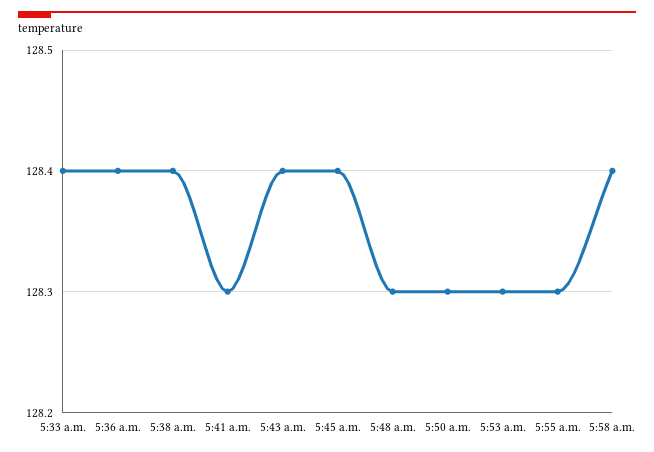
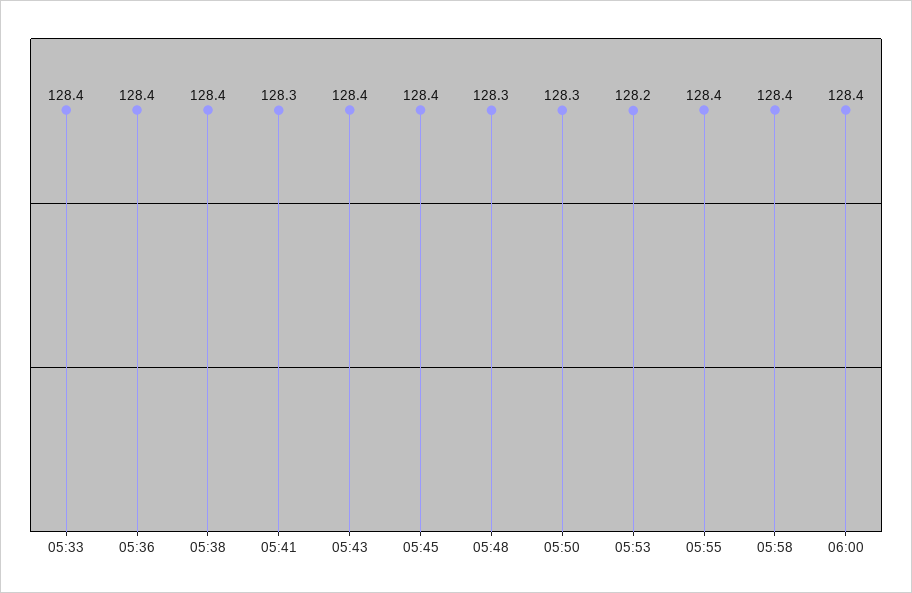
5:53 a.m.: 128.3 -> 128.2
5:55 a.m.: 128.3 -> 128.4
06:00: none -> 128.4

